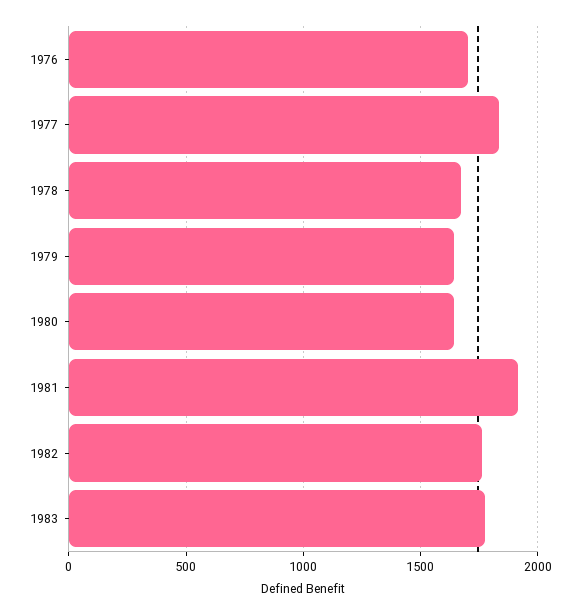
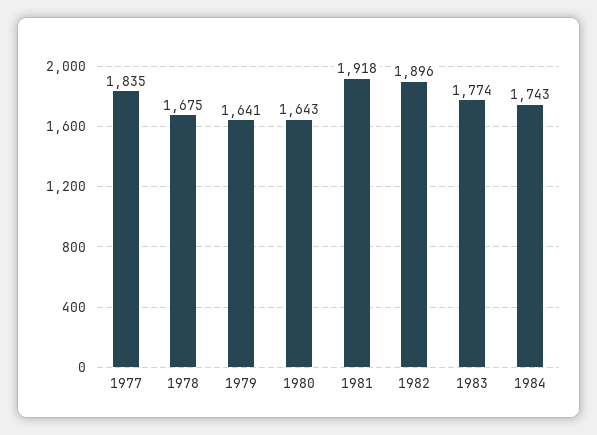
1976: 1700 -> none
1982: 1750 -> 1896
1984: none -> 1743

